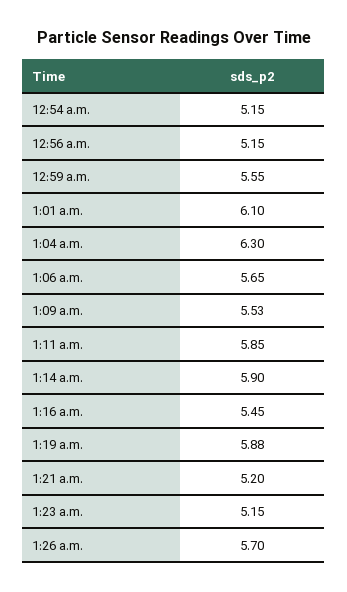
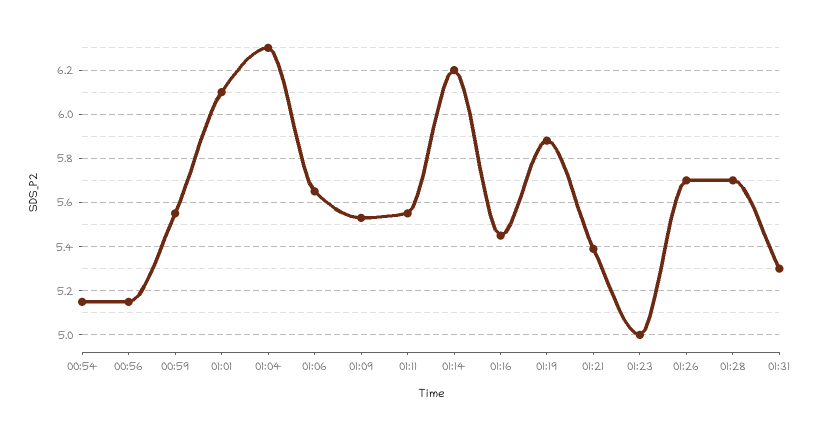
1:11 a.m.: 5.85 -> 5.55
1:14 a.m.: 5.9 -> 6.2
1:21 a.m.: 5.2 -> 5.4
1:23 a.m.: 5.15 -> 5
01:28: none -> 5.7
01:31: none -> 5.3

